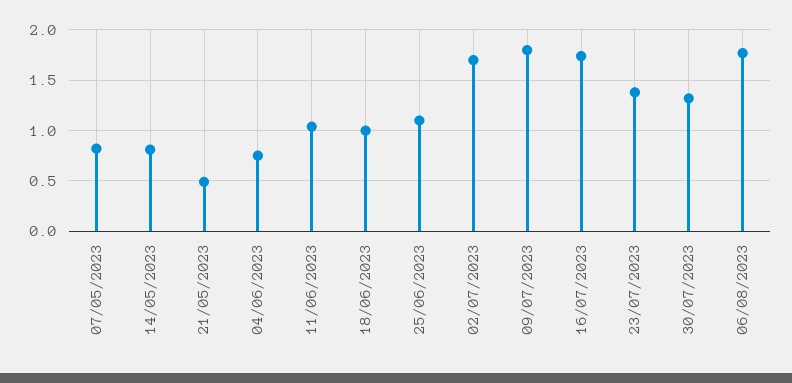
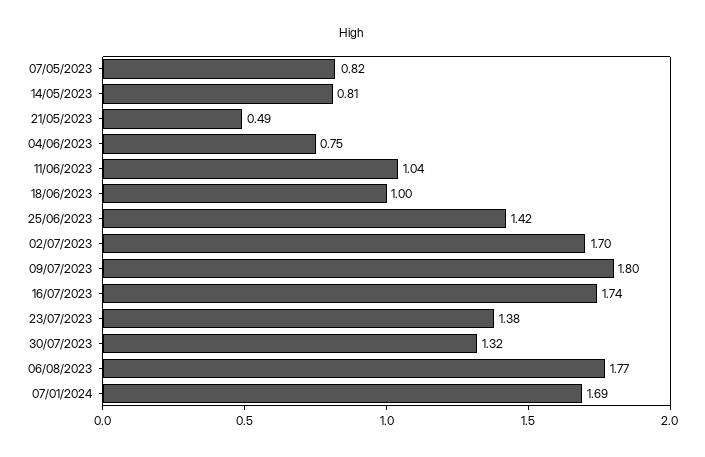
25/06/2023: 1.1 -> 1.42
07/01/2024: none -> 1.69

